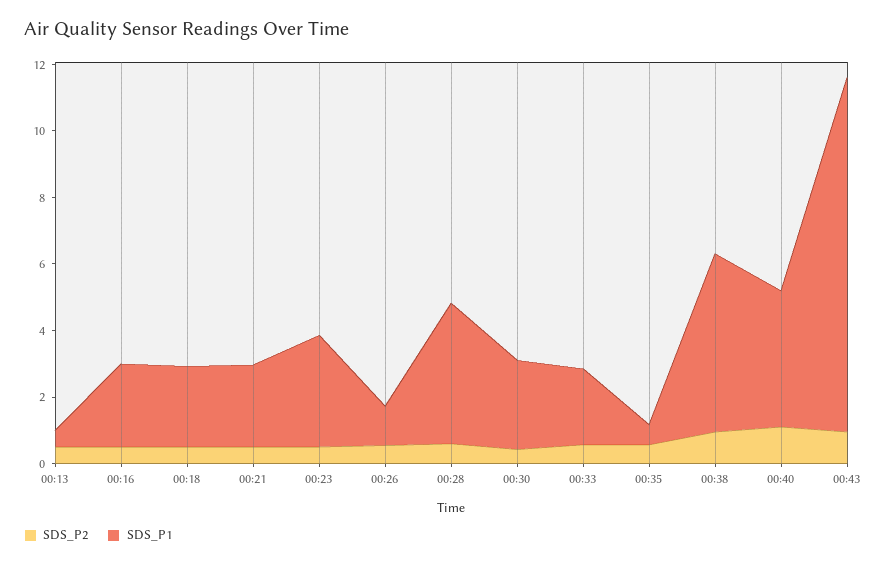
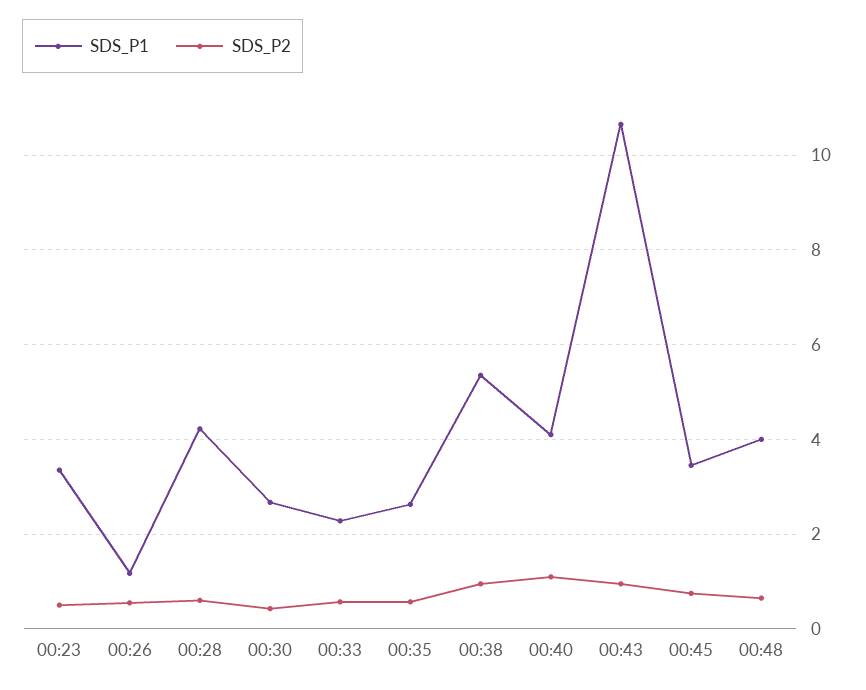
SDS_P2, 00:13: 0.5 -> none
SDS_P1, 00:13: 0.5 -> none
SDS_P2, 00:16: 0.5 -> none
SDS_P1, 00:16: 2.5 -> none
SDS_P2, 00:18: 0.5 -> none
SDS_P1, 00:18: 2.5 -> none
SDS_P2, 00:21: 0.5 -> none
SDS_P1, 00:21: 2.5 -> none
SDS_P1, 00:35: 0.5 -> 2.6
SDS_P1, 00:45: none -> 3.4
SDS_P2, 00:45: none -> 0.8
SDS_P1, 00:48: none -> 4
SDS_P2, 00:48: none -> 0.6

